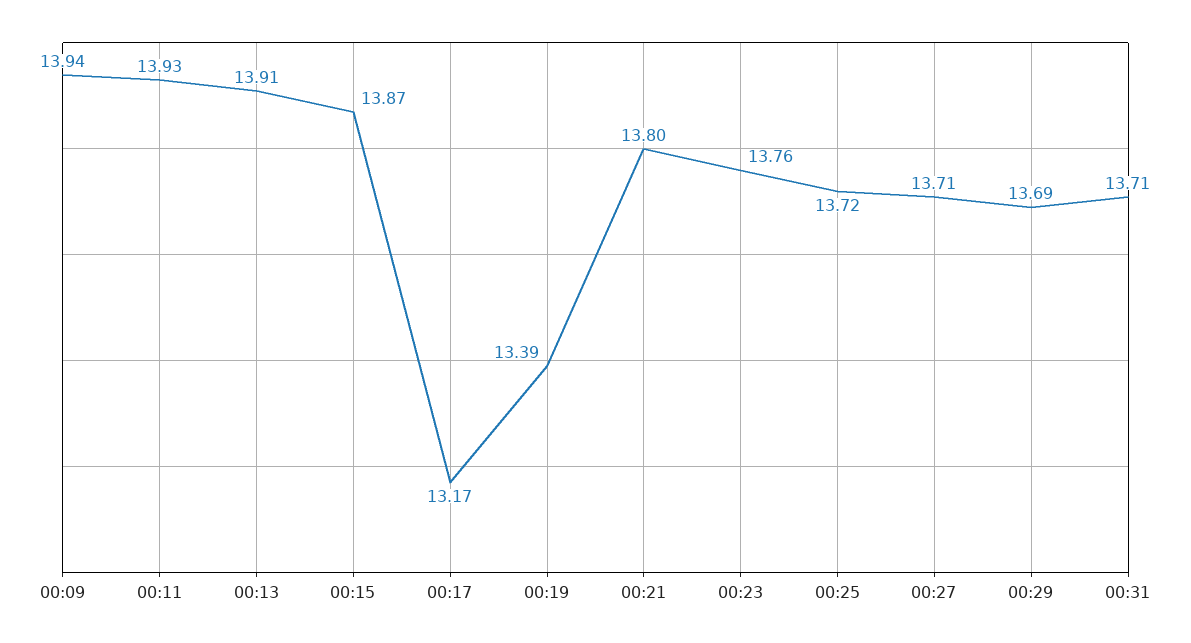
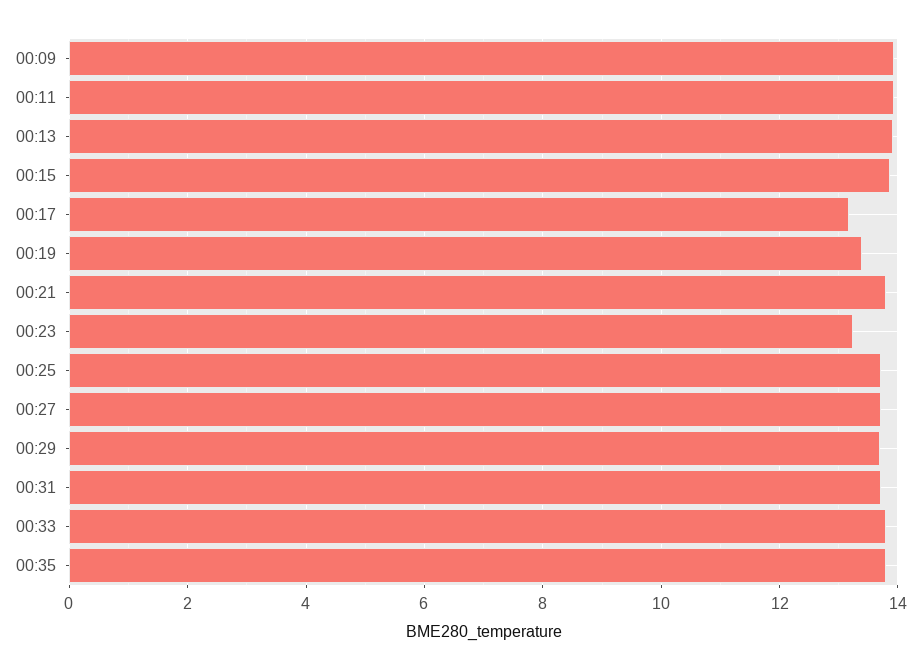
00:23: 13.76 -> 13.2
00:33: none -> 13.8
00:35: none -> 13.8

